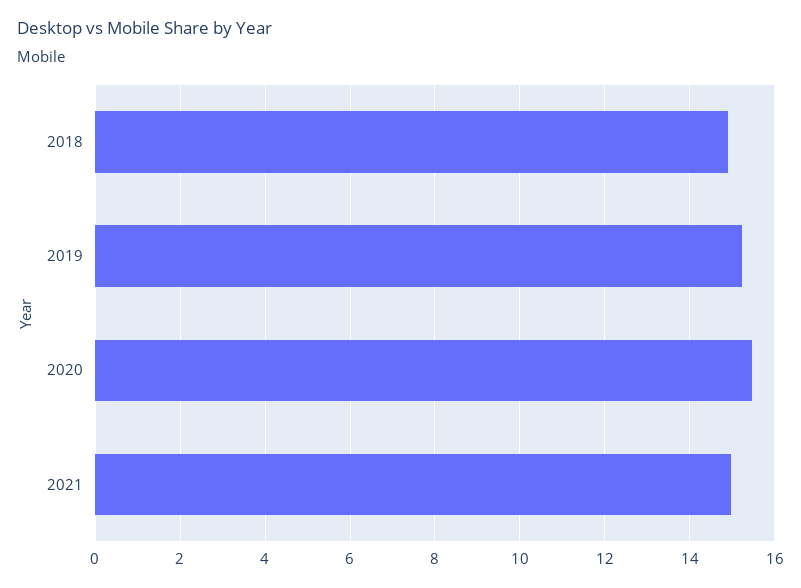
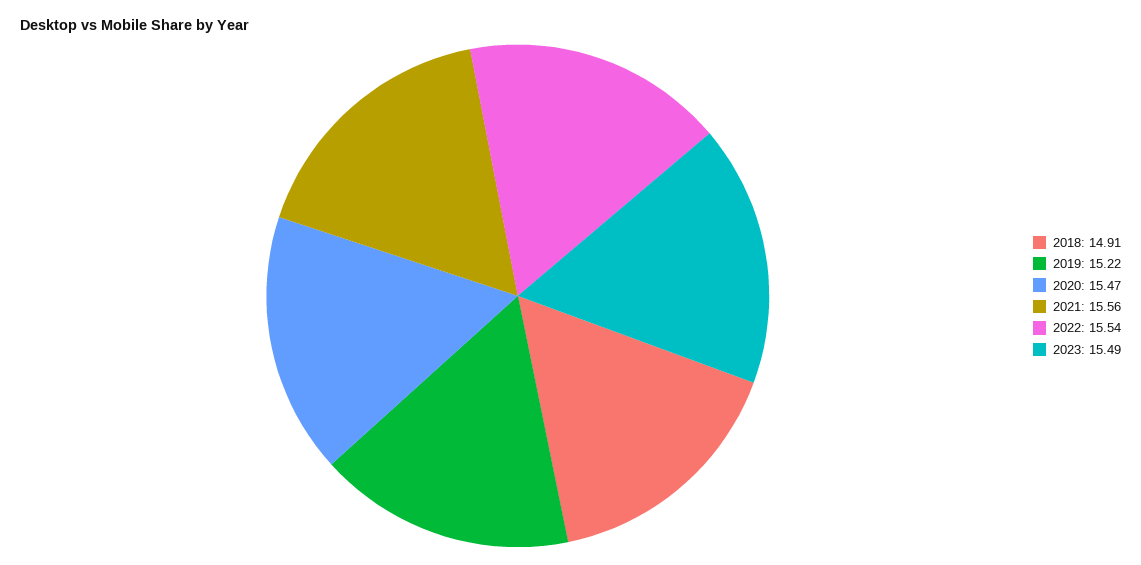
2021: 15 -> 15.56
2022: none -> 15.54
2023: none -> 15.49

